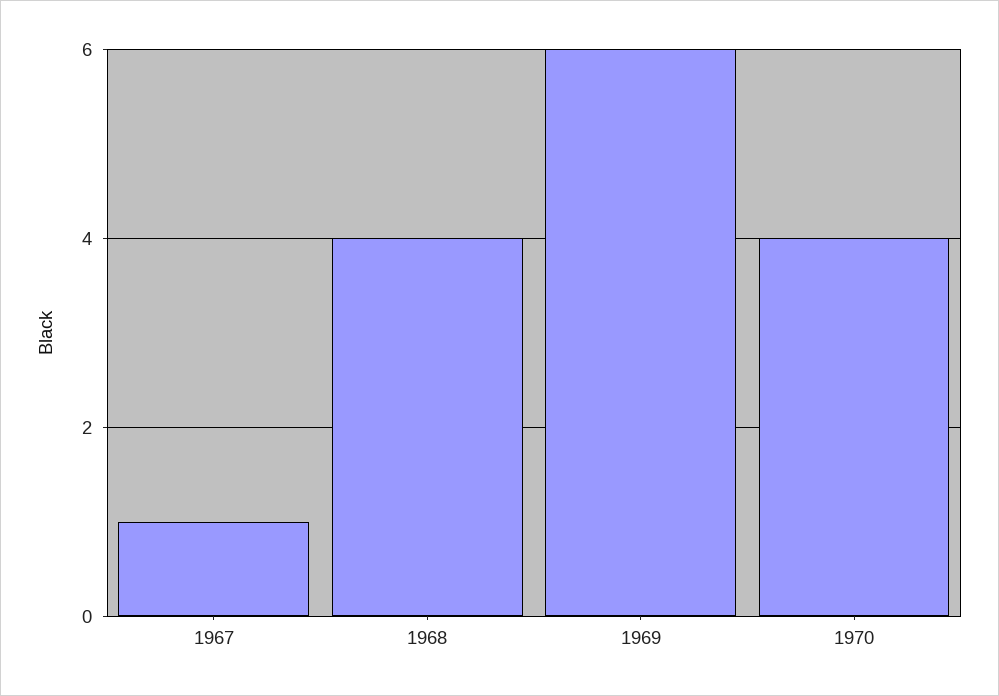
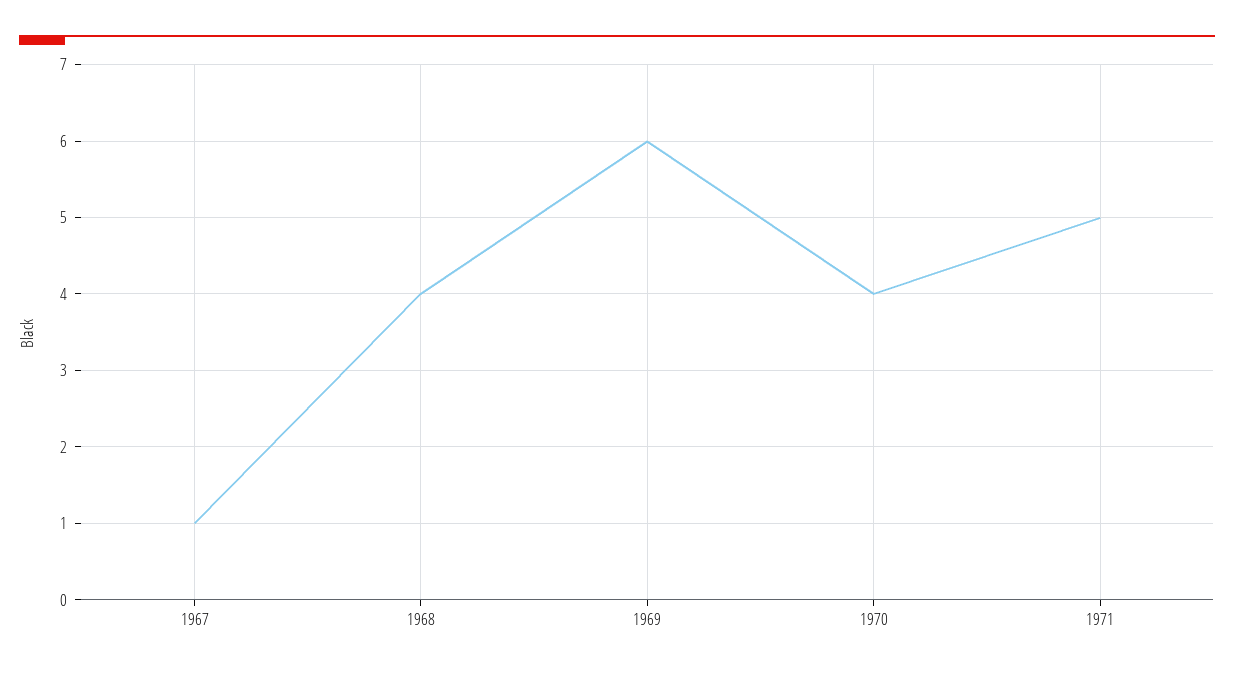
1971: none -> 5

